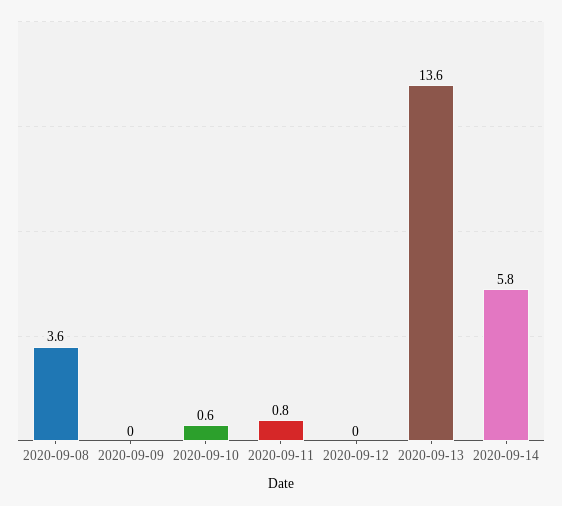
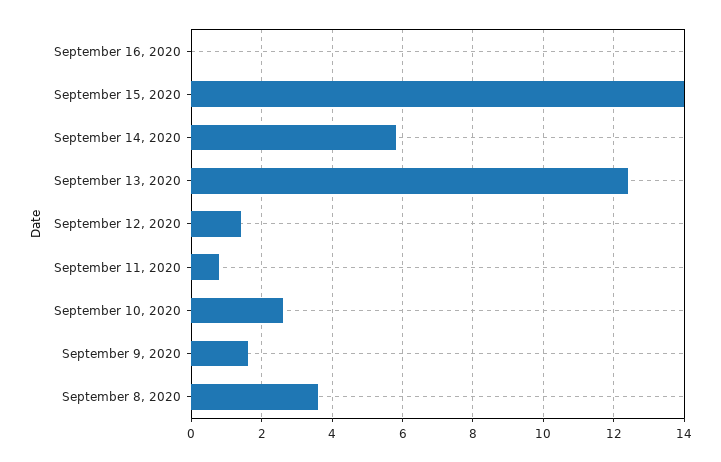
2020-09-09: 0 -> 1.5
2020-09-10: 0.6 -> 2.5
2020-09-12: 0 -> 1.5
2020-09-13: 13.6 -> 12.5
September 16, 2020: none -> 0
September 15, 2020: none -> 14

